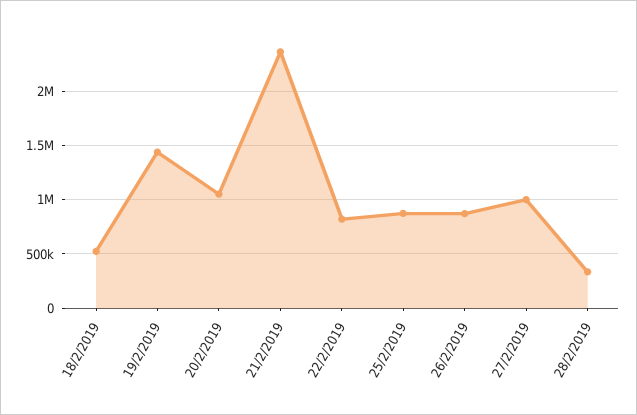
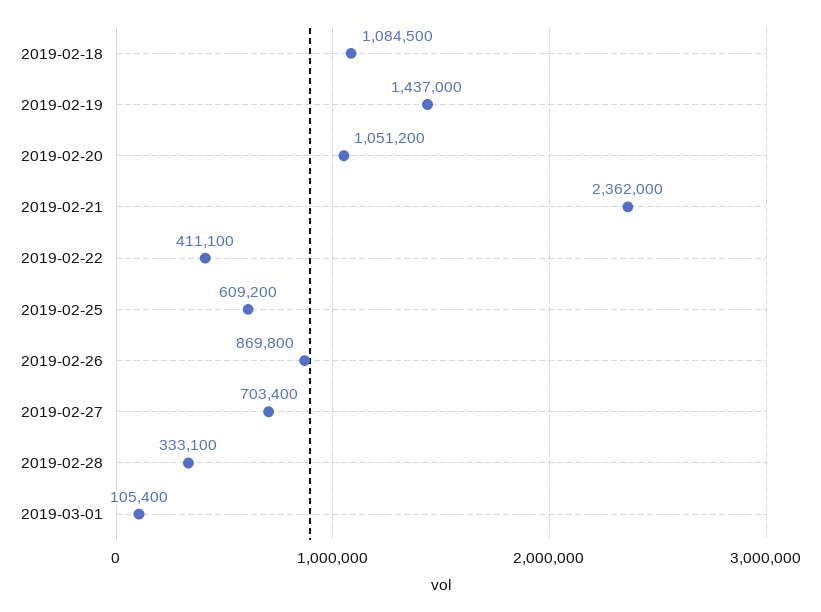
18/2/2019: 500000 -> 1084500
22/2/2019: 800000 -> 411100
25/2/2019: 900000 -> 609200
27/2/2019: 1000000 -> 703400
2019-03-01: none -> 105400

